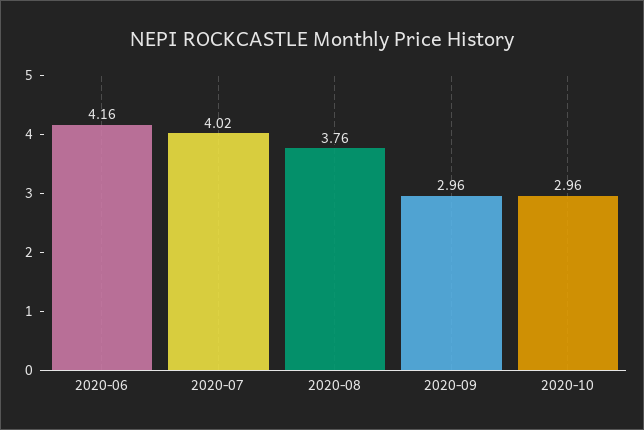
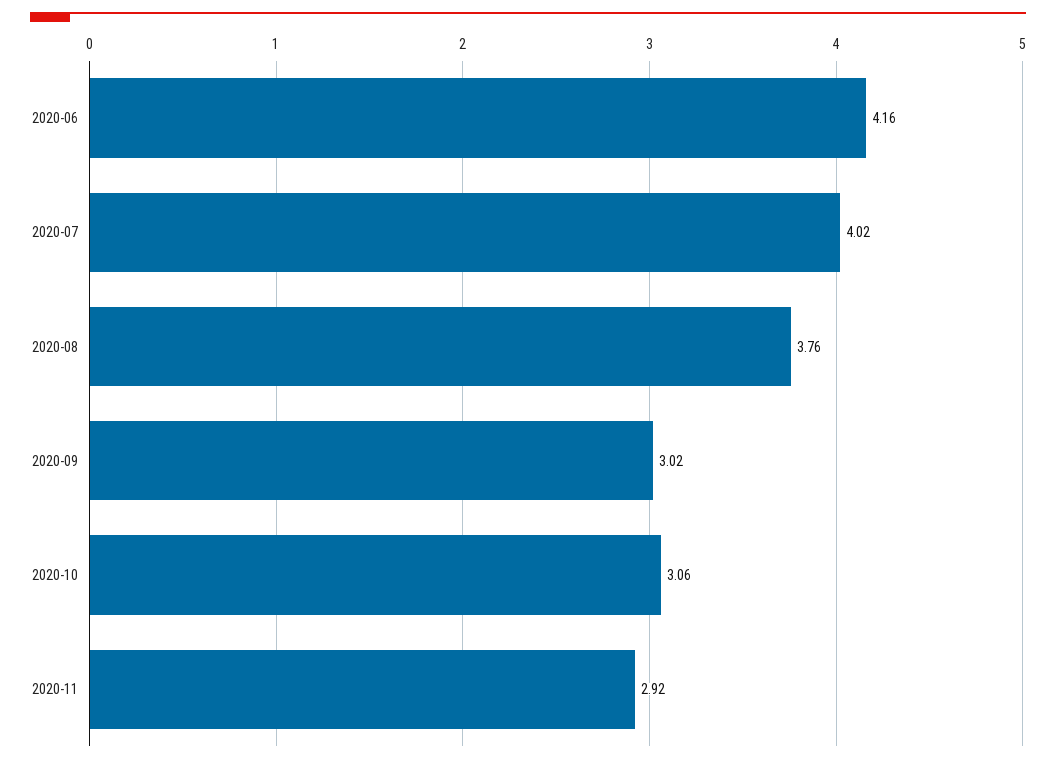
2020-09: 2.96 -> 3.02
2020-10: 2.96 -> 3.06
2020-11: none -> 2.92

